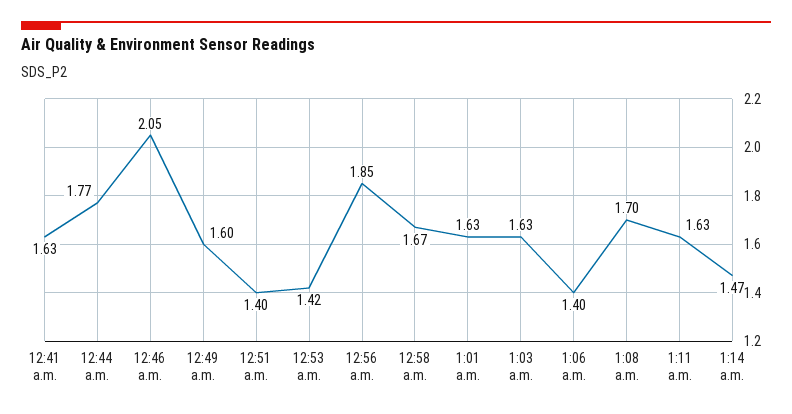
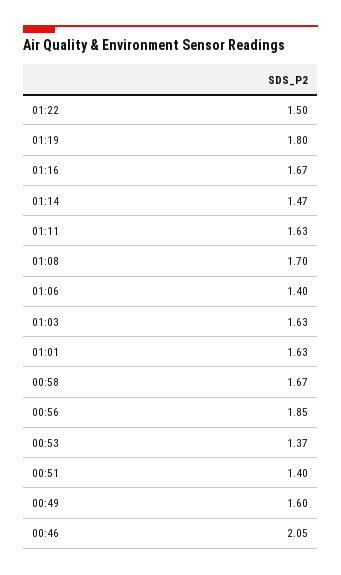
12:41 a.m.: 1.63 -> none
12:44 a.m.: 1.77 -> none
12:53 a.m.: 1.42 -> 1.37
01:22: none -> 1.5
01:19: none -> 1.8
01:16: none -> 1.67

